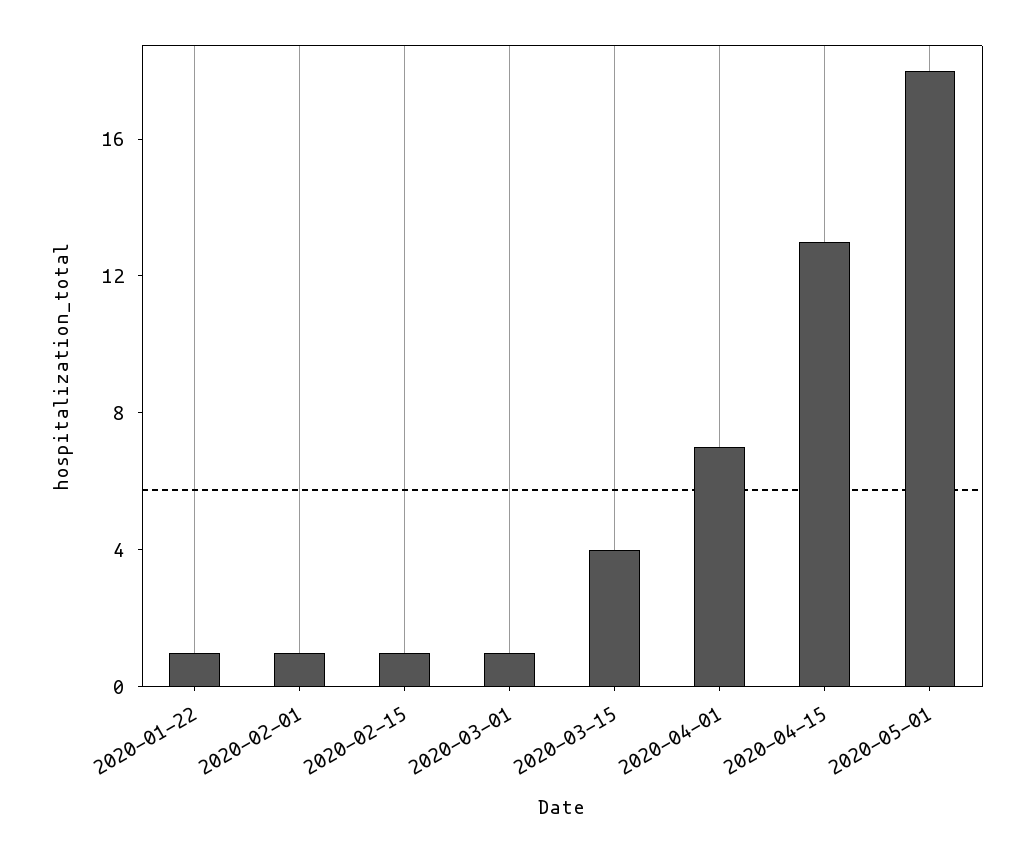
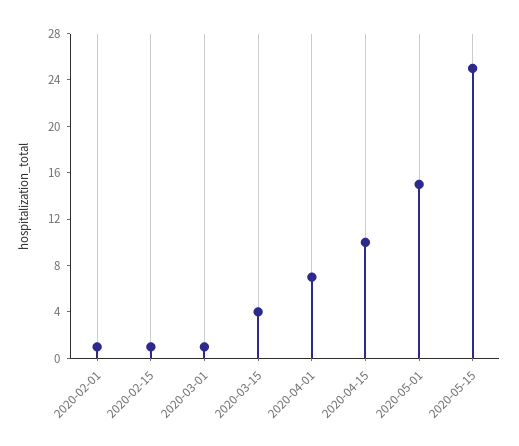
2020-01-22: 1 -> none
2020-04-15: 13 -> 10
2020-05-01: 18 -> 15
2020-05-15: none -> 25

